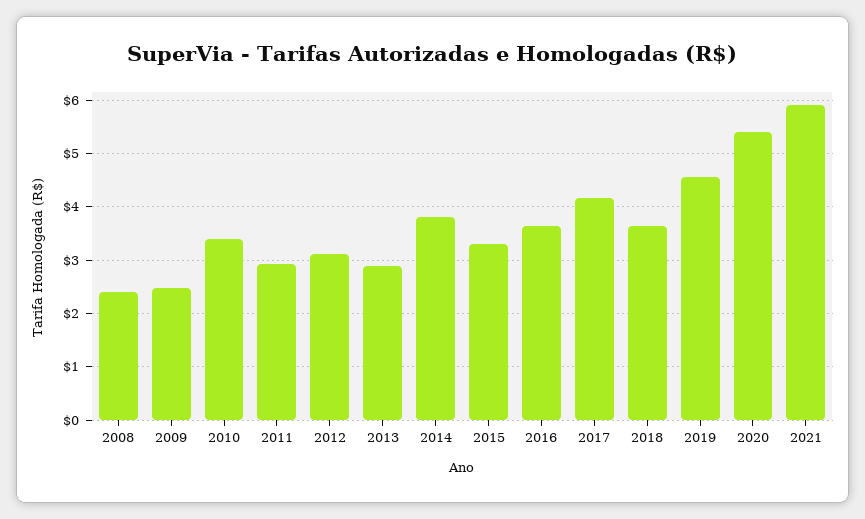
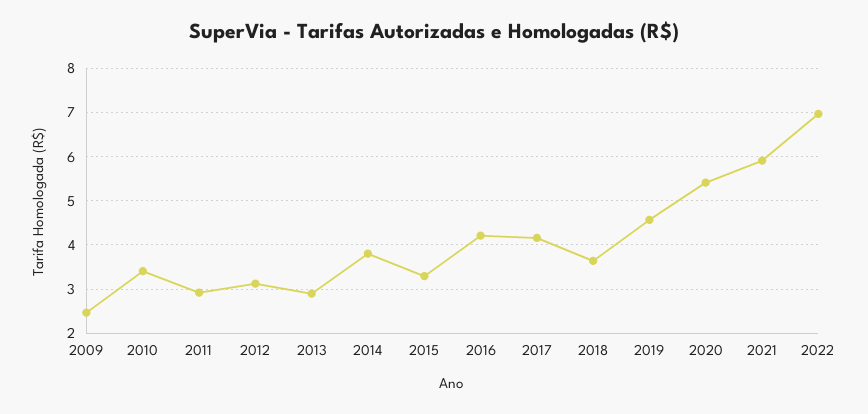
2008: 2.4 -> none
2016: 3.6 -> 4.2
2022: none -> 7

